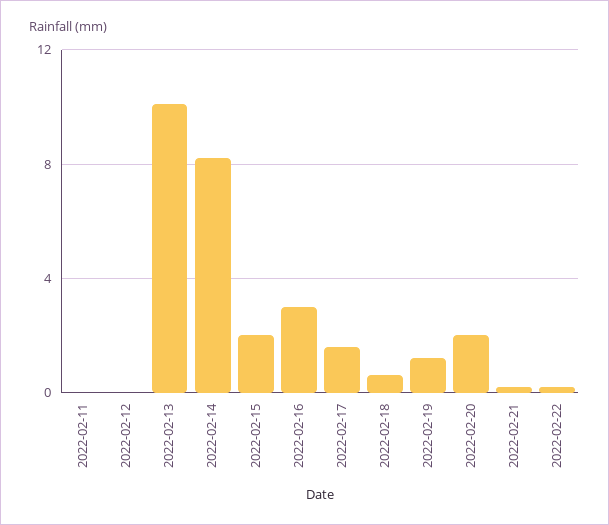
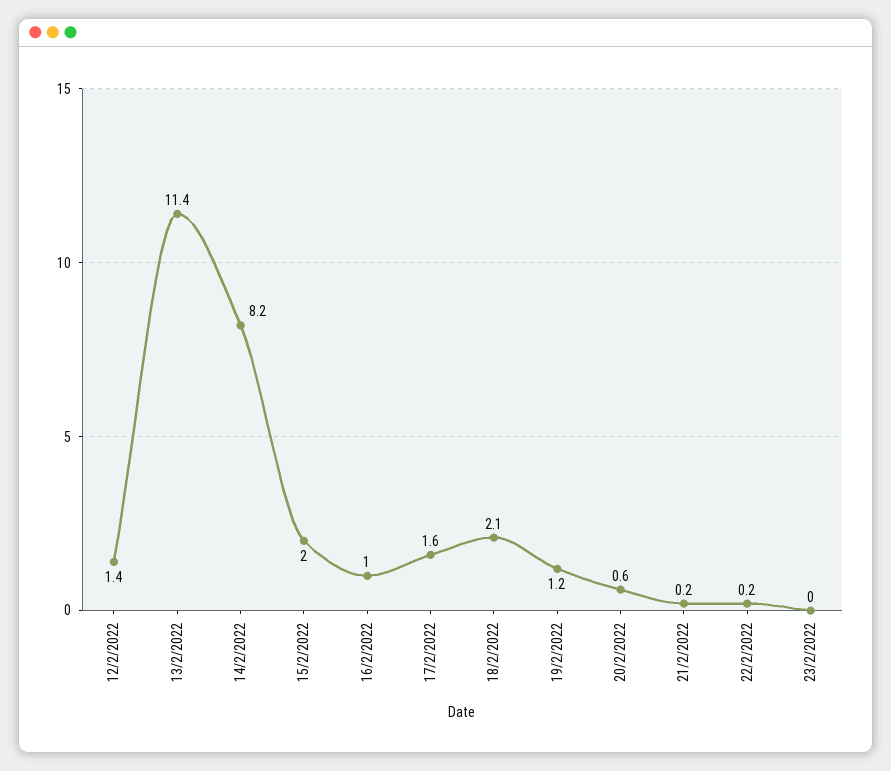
2022-02-11: 0 -> none
2022-02-12: 0 -> 1.4
2022-02-13: 10 -> 11.4
2022-02-16: 3 -> 1
2022-02-18: 0.5 -> 2.1
2022-02-20: 2 -> 0.6
23/2/2022: none -> 0

